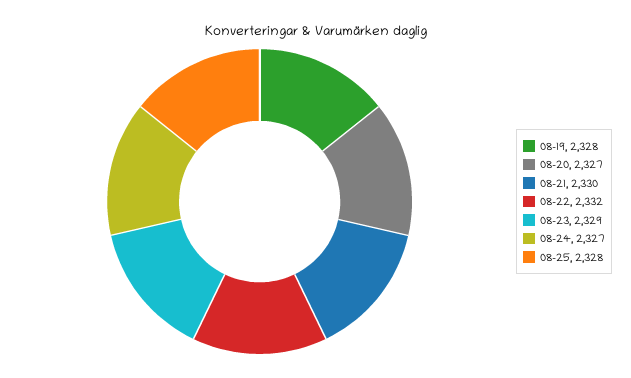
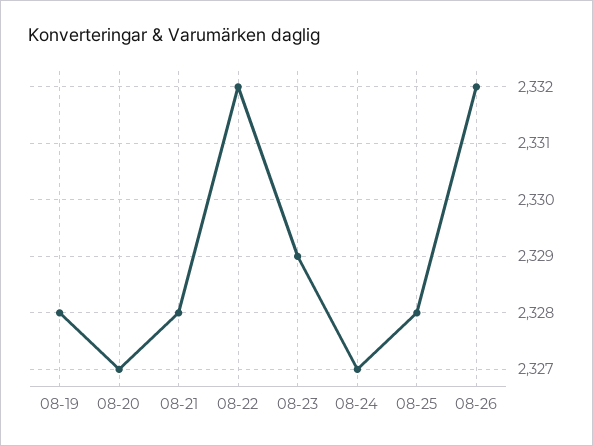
08-21: 2330 -> 2328
08-26: none -> 2332

